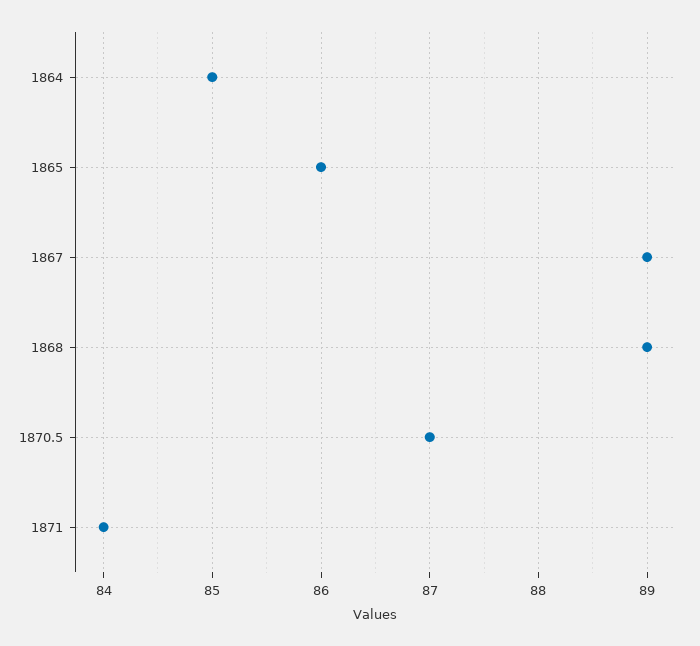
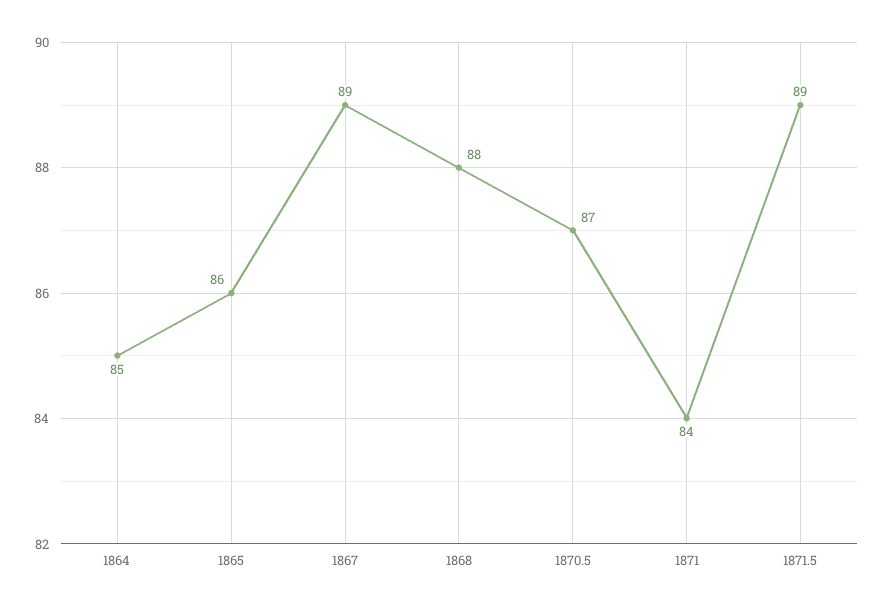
1868: 89 -> 88
1871.5: none -> 89

